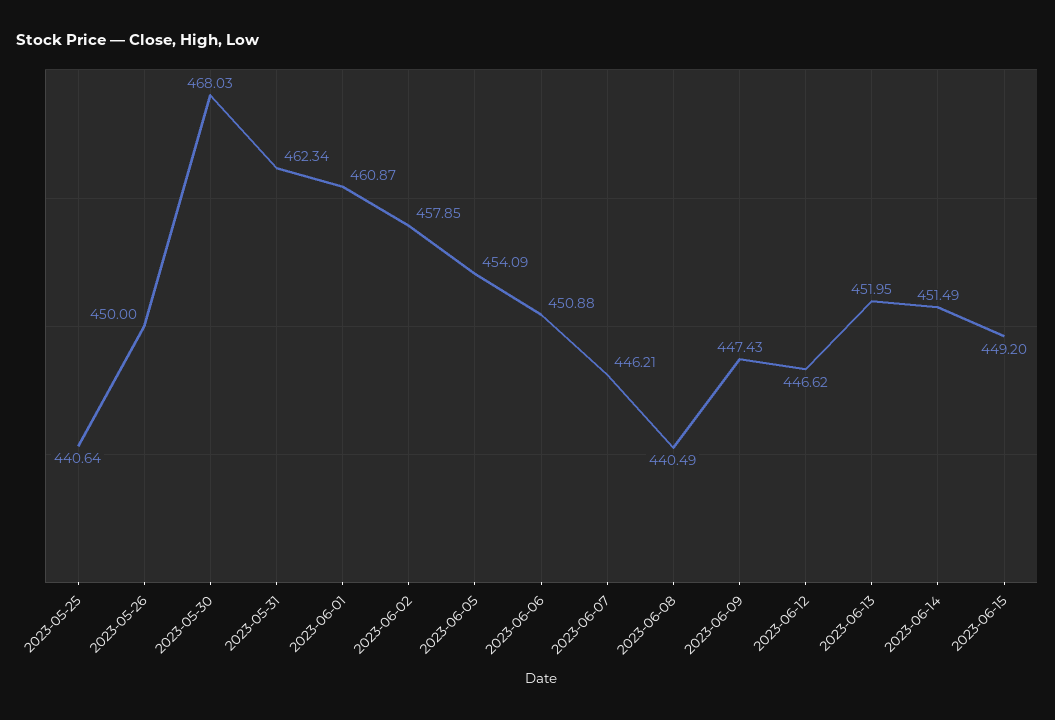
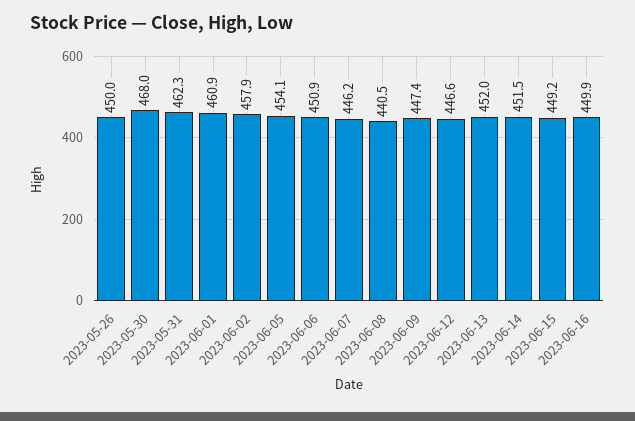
2023-05-25: 440.64 -> none
2023-06-16: none -> 449.9

